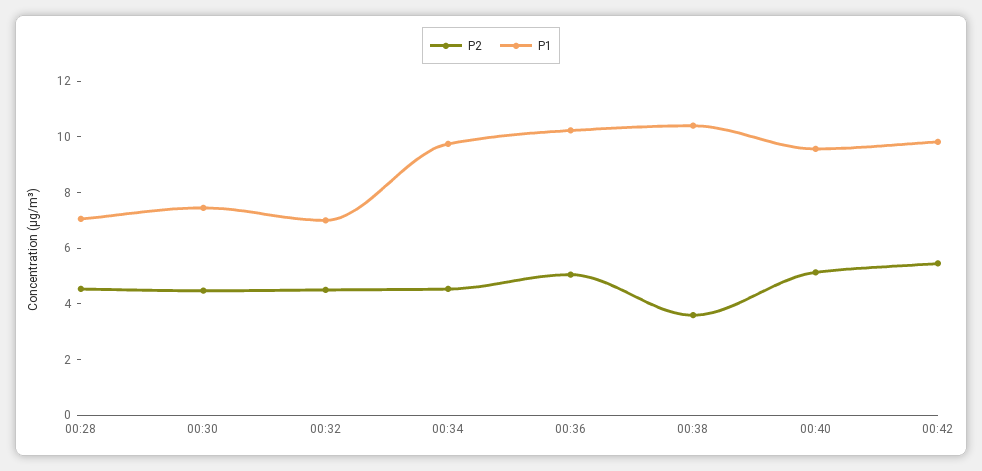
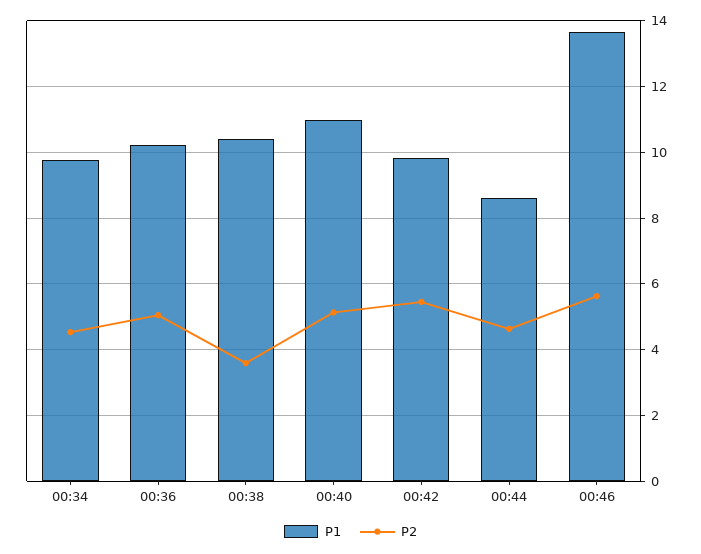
P2, 00:28: 4.5 -> none
P1, 00:28: 7 -> none
P2, 00:30: 4.5 -> none
P1, 00:30: 7.5 -> none
P2, 00:32: 4.5 -> none
P1, 00:32: 7 -> none
P1, 00:40: 9.5 -> 11
P1, 00:44: none -> 8.6
P2, 00:44: none -> 4.6
P1, 00:46: none -> 13.6
P2, 00:46: none -> 5.6

